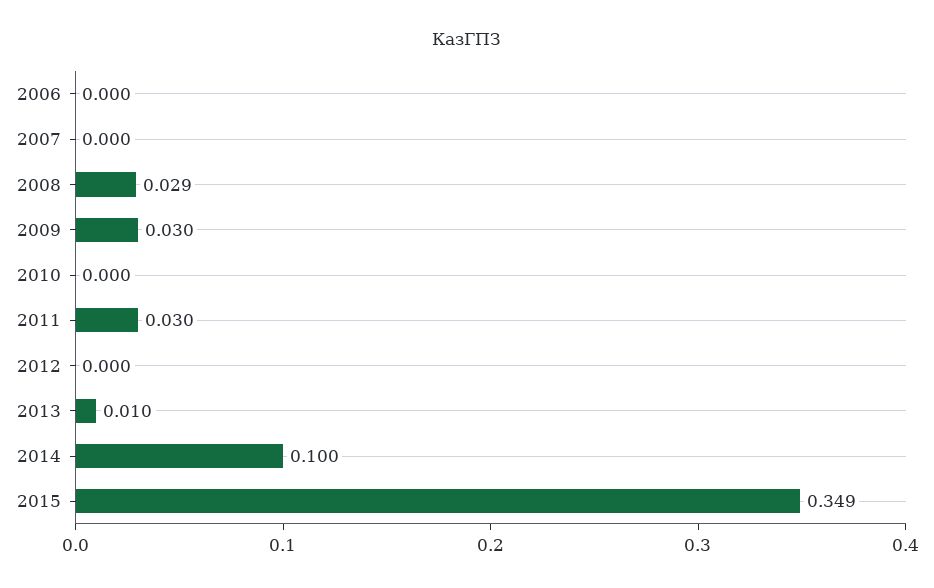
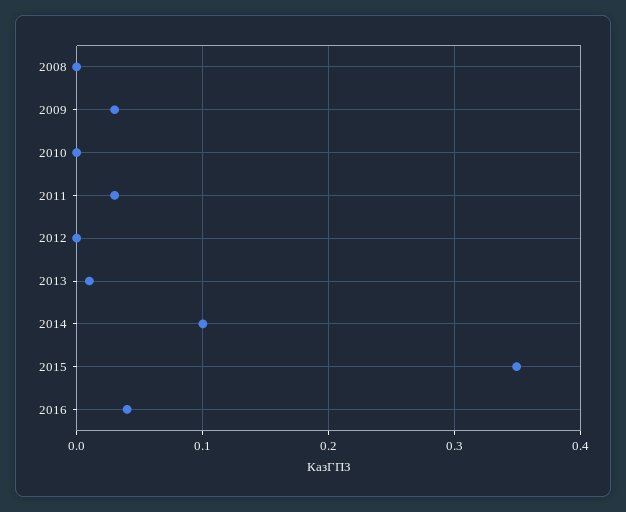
2006: 0 -> none
2007: 0 -> none
2008: 0.029 -> 0
2016: none -> 0.04

